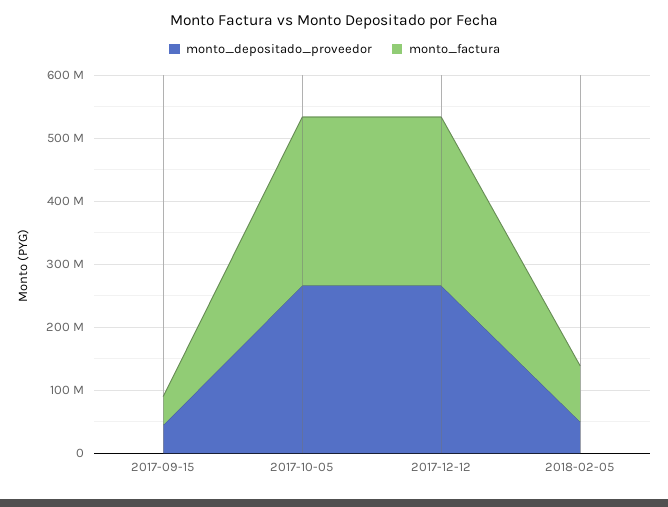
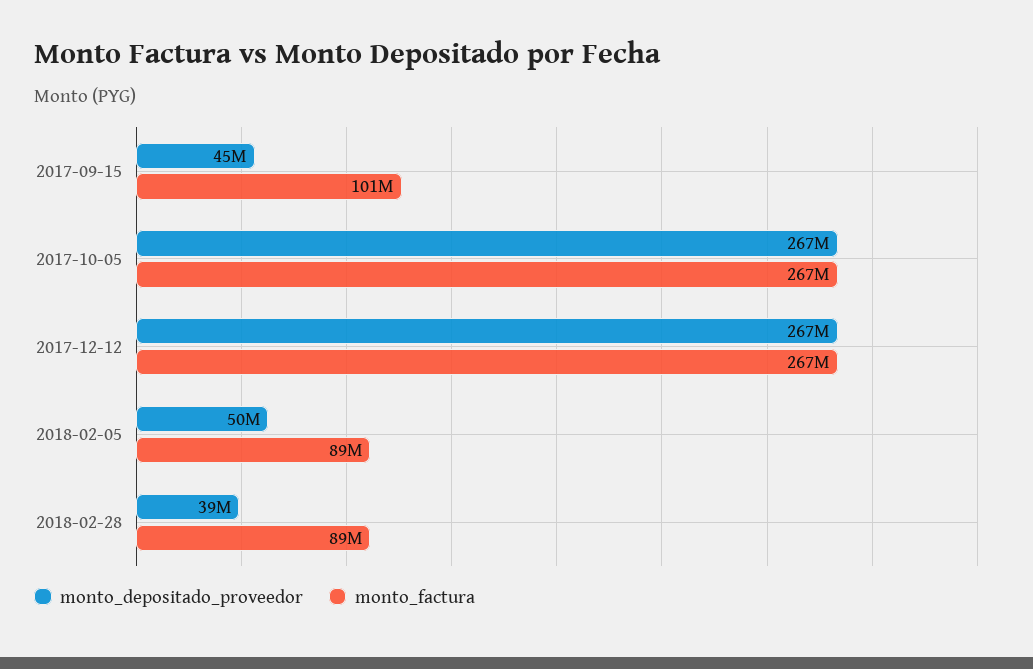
monto_factura, 2017-09-15: 40000000 -> 101000000
monto_depositado_proveedor, 2018-02-28: none -> 39000000
monto_factura, 2018-02-28: none -> 89000000

